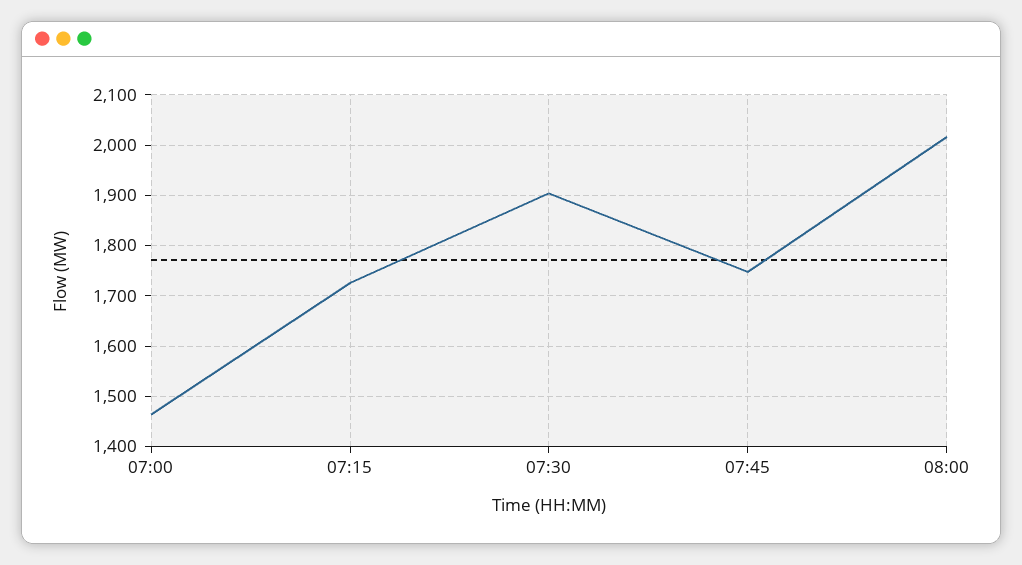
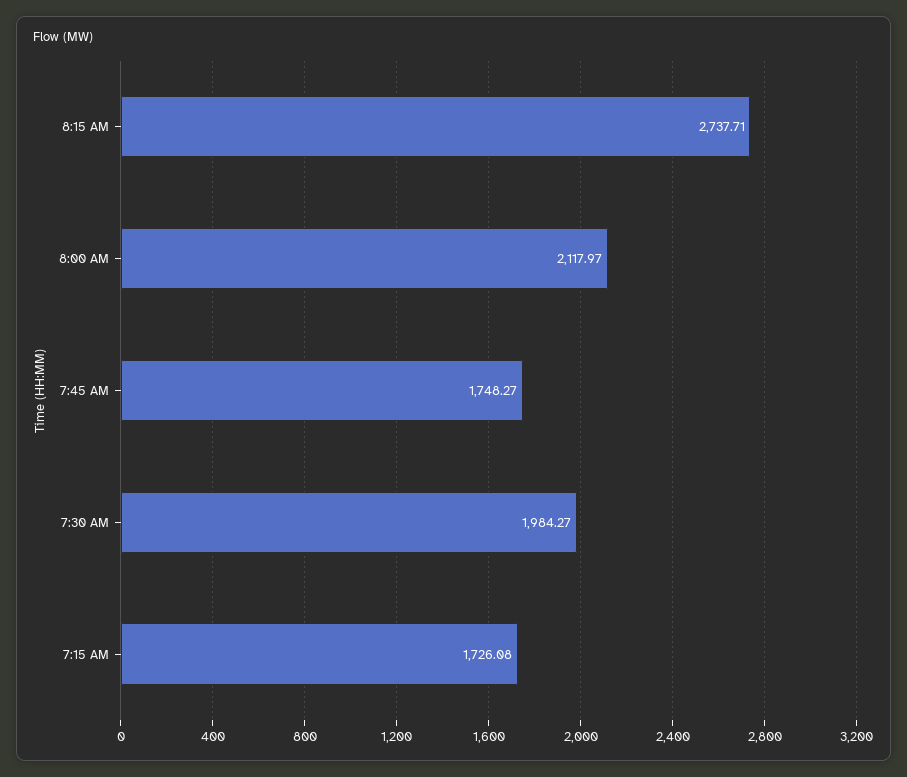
07:00: 1460 -> none
07:30: 1900 -> 1984.27
08:00: 2020 -> 2117.97
8:15 AM: none -> 2737.71

